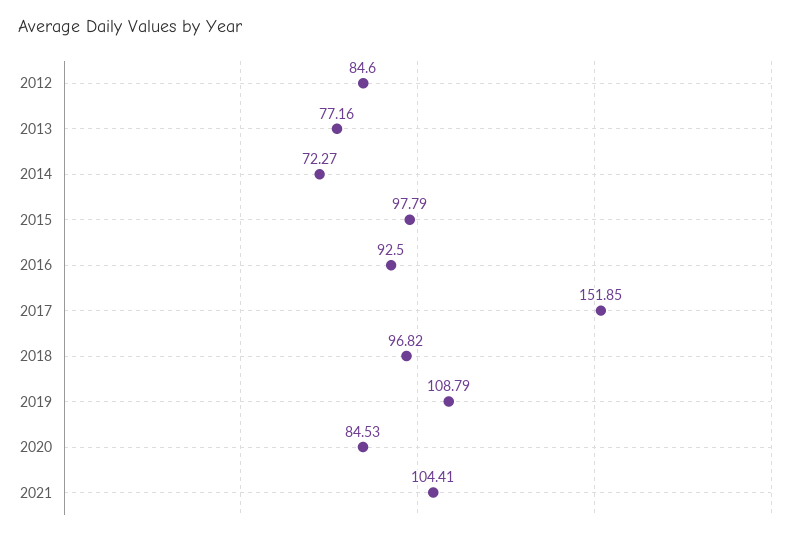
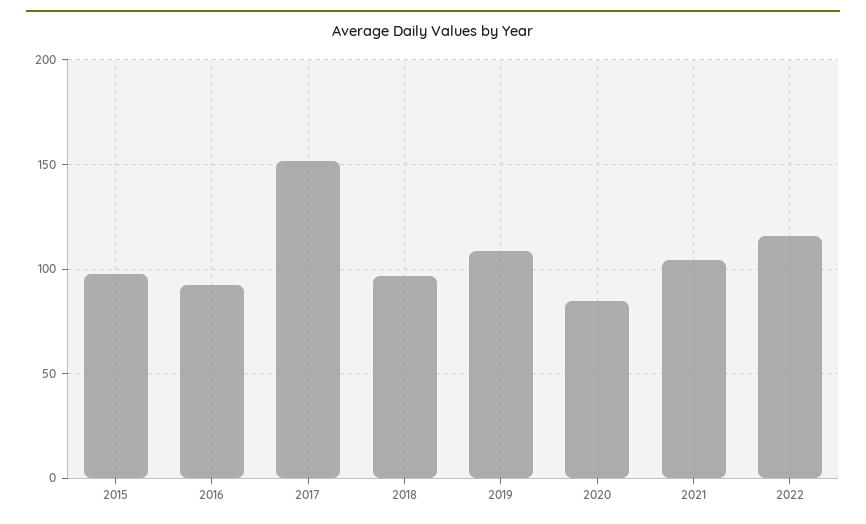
2012: 84.6 -> none
2013: 77.16 -> none
2014: 72.27 -> none
2022: none -> 115

